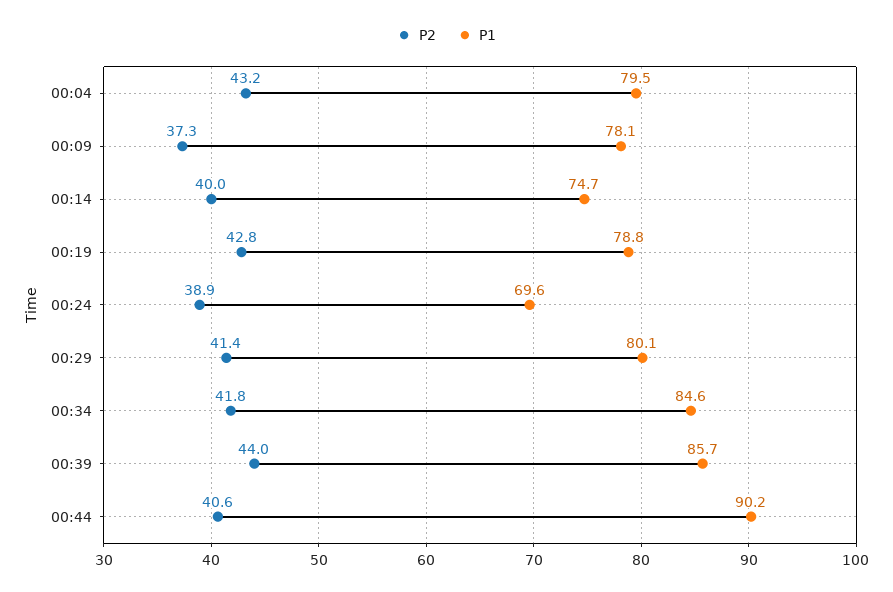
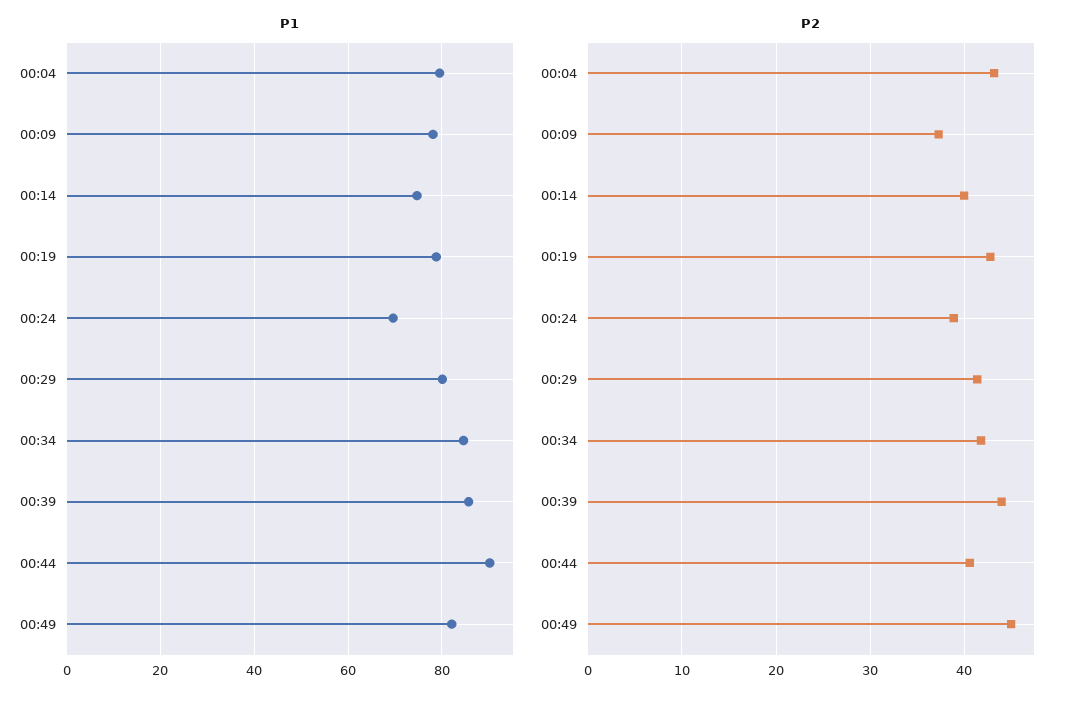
P1, 00:49: none -> 82
P2, 00:49: none -> 45

